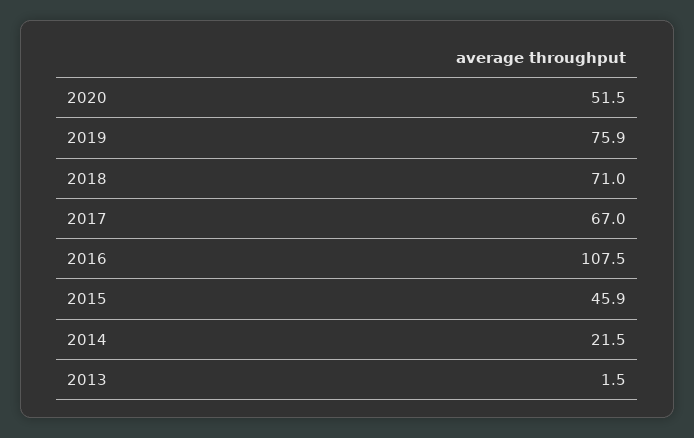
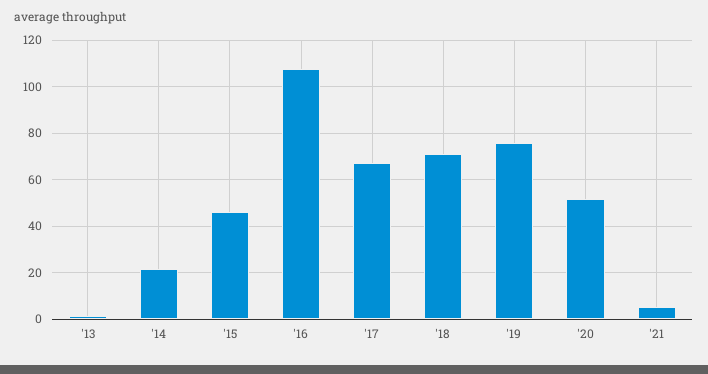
'21: none -> 5

